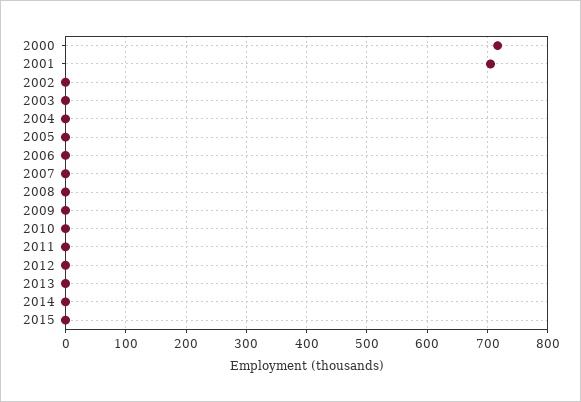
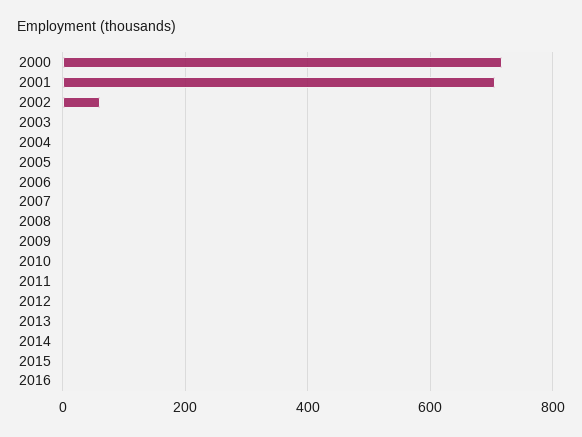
2002: 0 -> 60
2016: none -> 0

